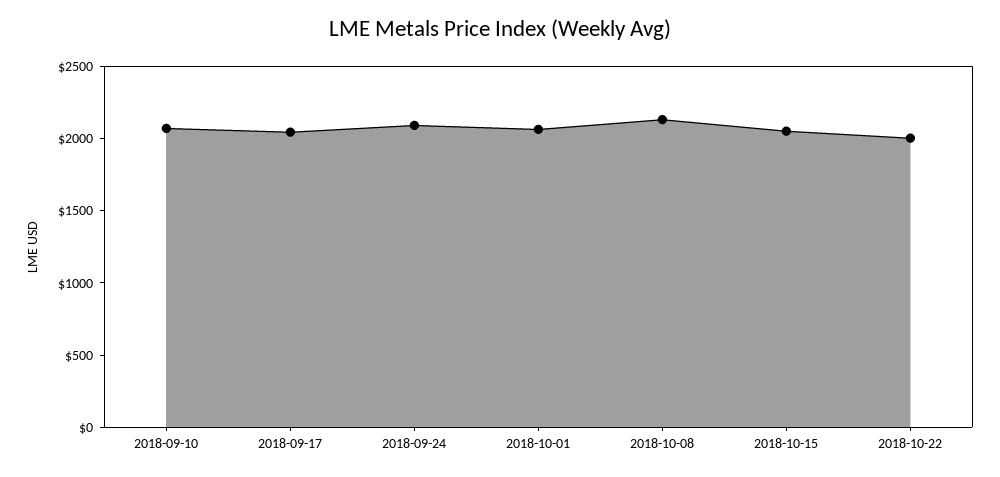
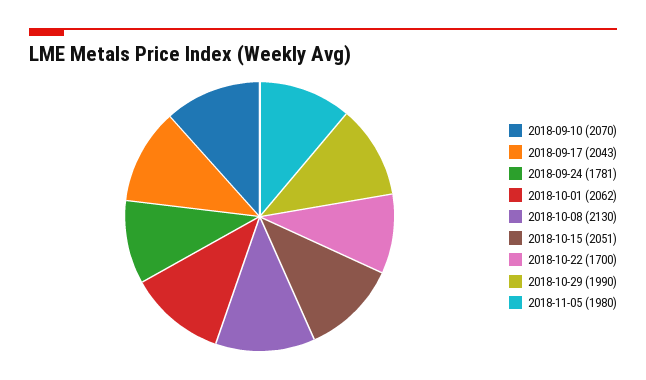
2018-09-24: 2100 -> 1781
2018-10-22: 2000 -> 1700
2018-10-29: none -> 1990
2018-11-05: none -> 1980

